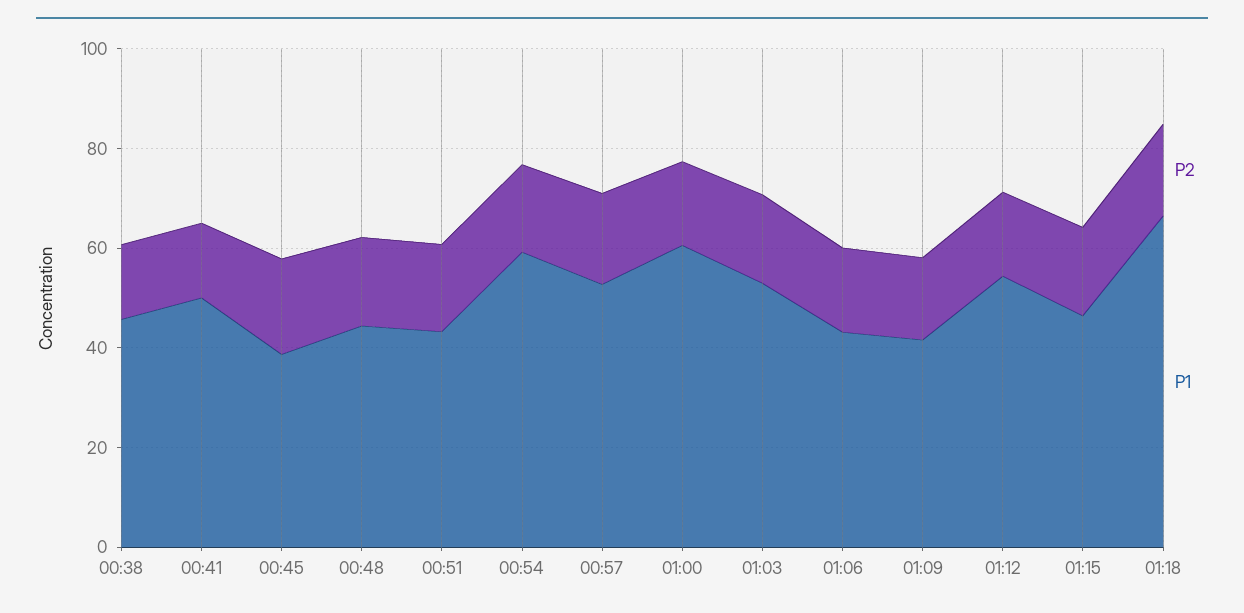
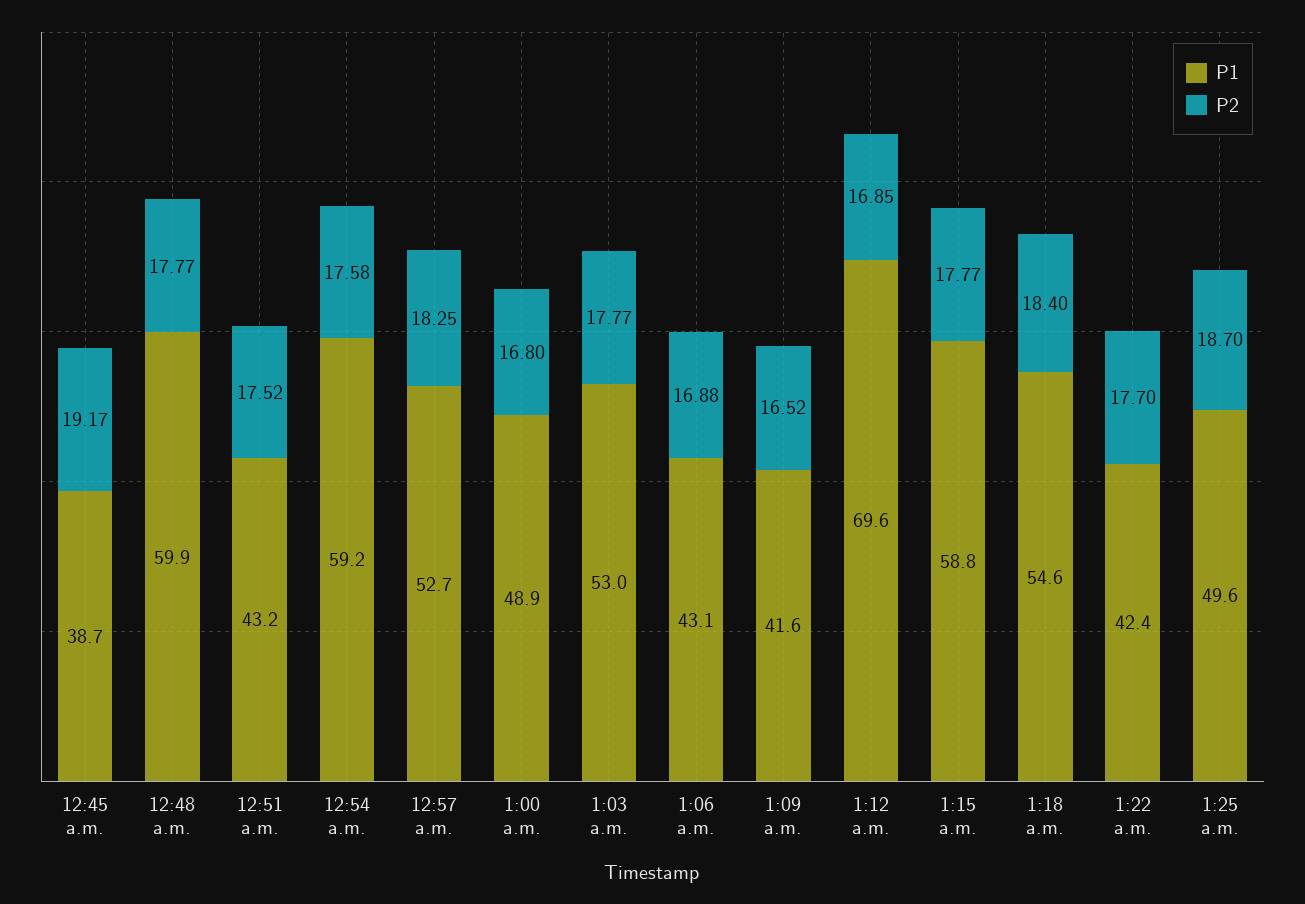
P2, 00:38: 15 -> none
P1, 00:38: 45 -> none
P2, 00:41: 15 -> none
P1, 00:41: 50 -> none
P1, 00:48: 45 -> 59.9
P1, 01:00: 60 -> 48.9
P1, 01:12: 55 -> 69.6
P1, 01:15: 45 -> 58.8
P1, 01:18: 65 -> 54.6
P1, 1:22 a.m.: none -> 42.4
P2, 1:22 a.m.: none -> 17.7
P1, 1:25 a.m.: none -> 49.6
P2, 1:25 a.m.: none -> 18.7

